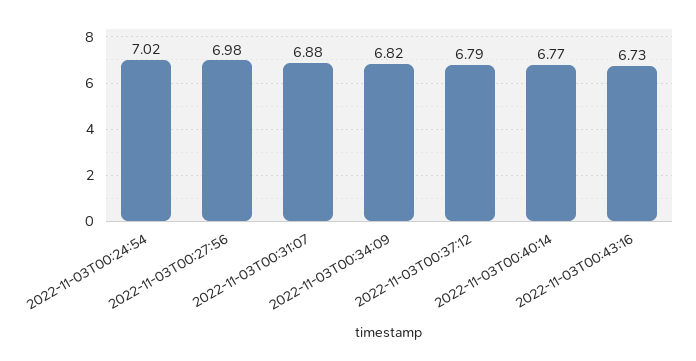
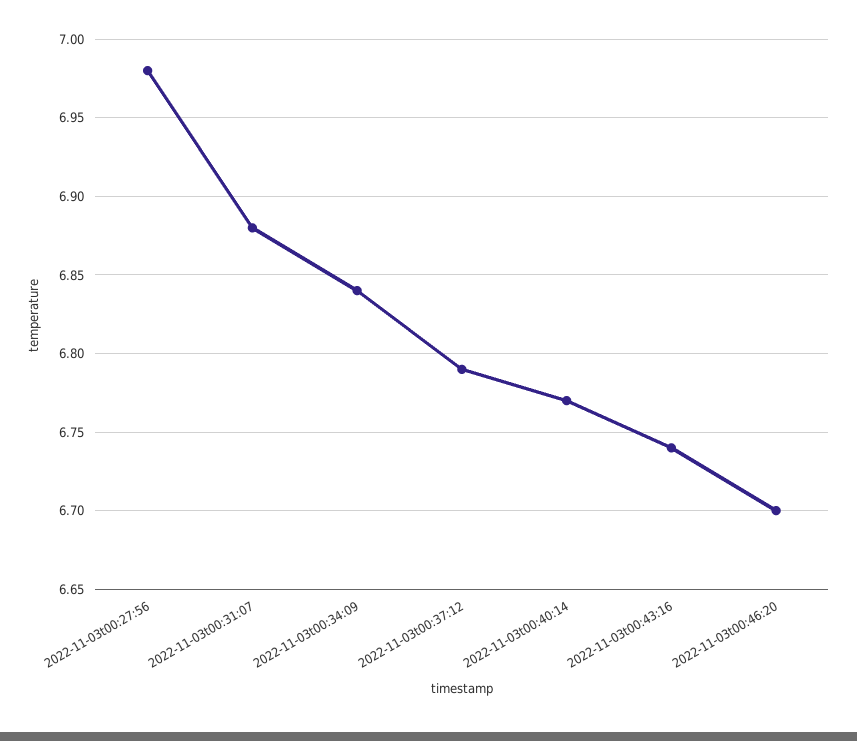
2022-11-03T00:24:54: 7.02 -> none
2022-11-03T00:34:09: 6.82 -> 6.84
2022-11-03T00:43:16: 6.73 -> 6.74
2022-11-03t00:46:20: none -> 6.7

